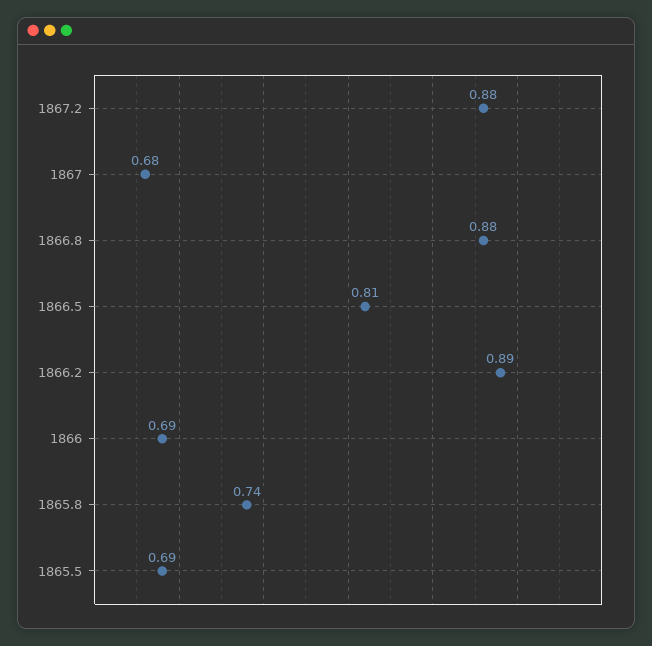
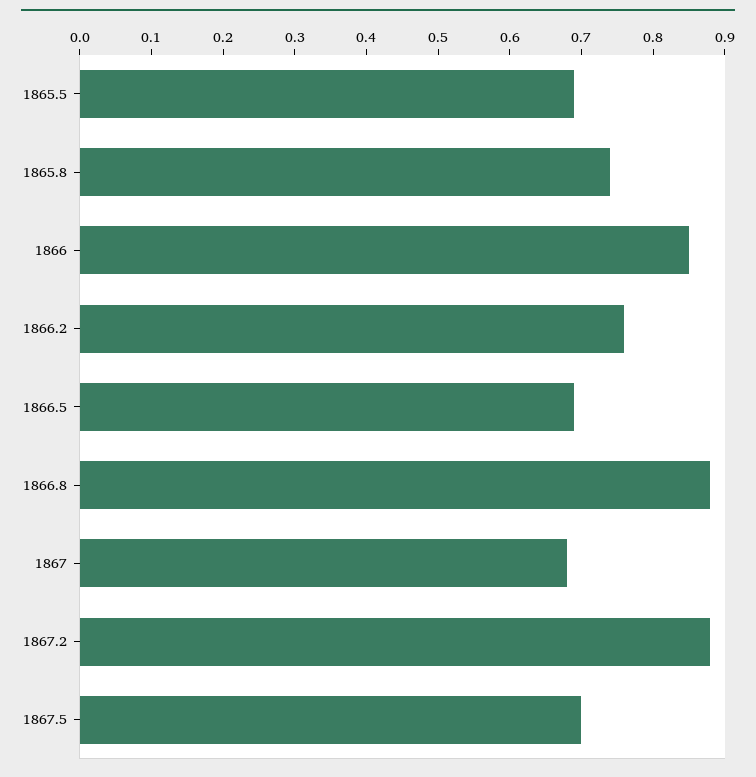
1866.5: 0.81 -> 0.7
1866.2: 0.89 -> 0.75
1866: 0.69 -> 0.85
1867.5: none -> 0.7

